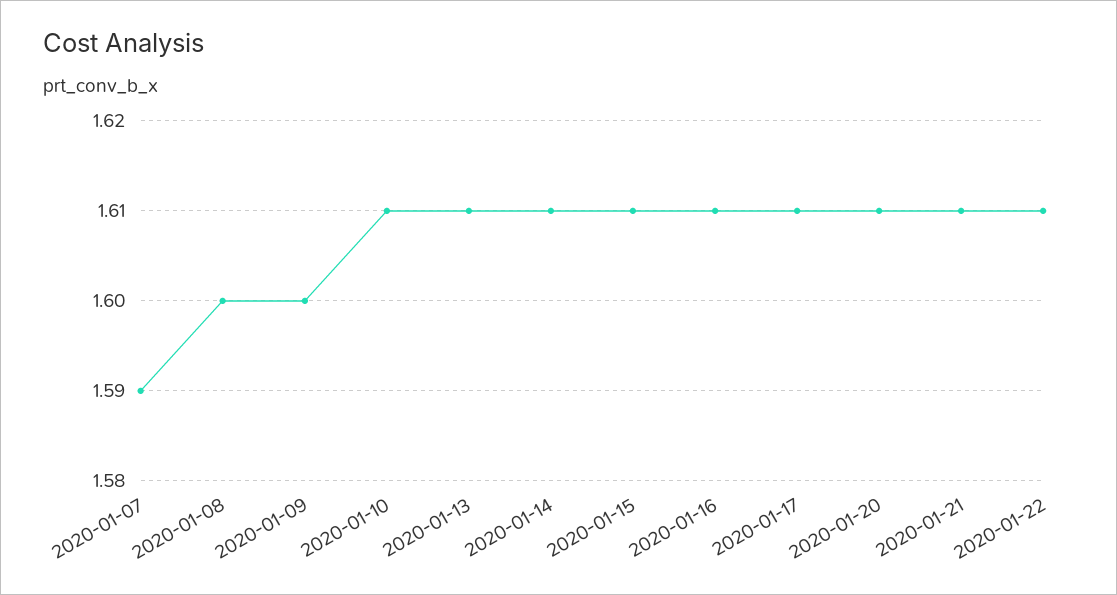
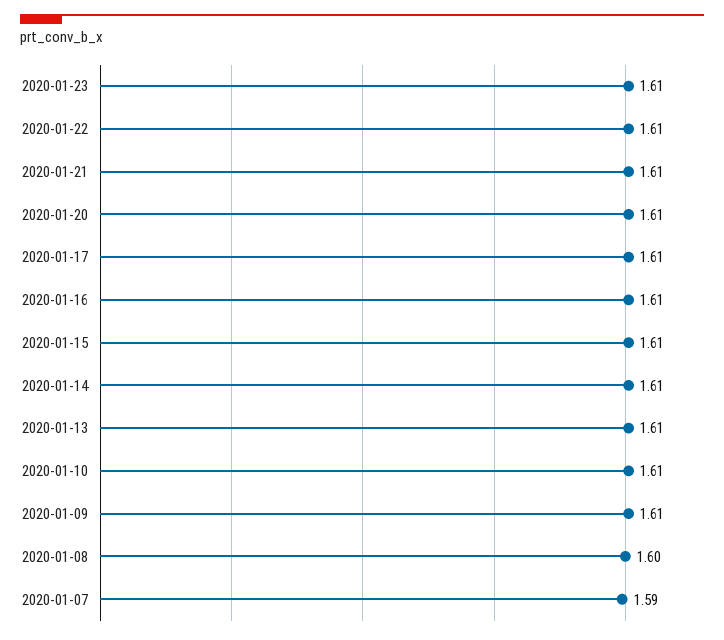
2020-01-09: 1.6 -> 1.61
2020-01-23: none -> 1.61

